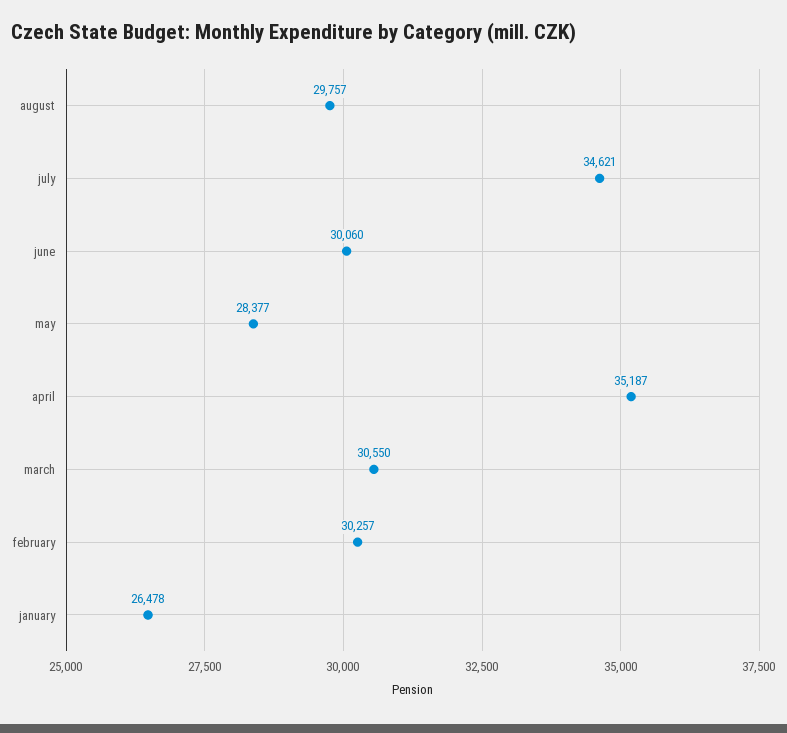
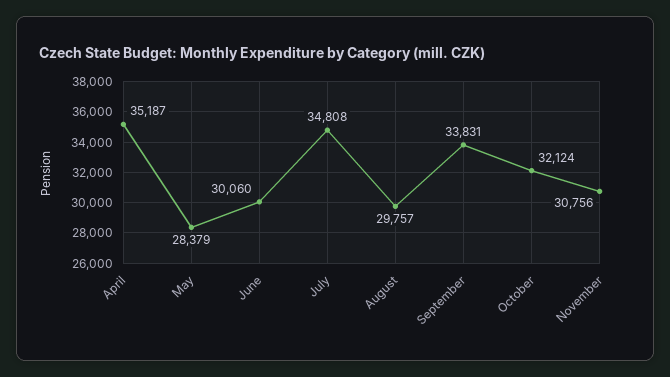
july: 34621 -> 34808
may: 28377 -> 28379
march: 30550 -> none
february: 30257 -> none
january: 26478 -> none
September: none -> 33831
October: none -> 32124
November: none -> 30756

